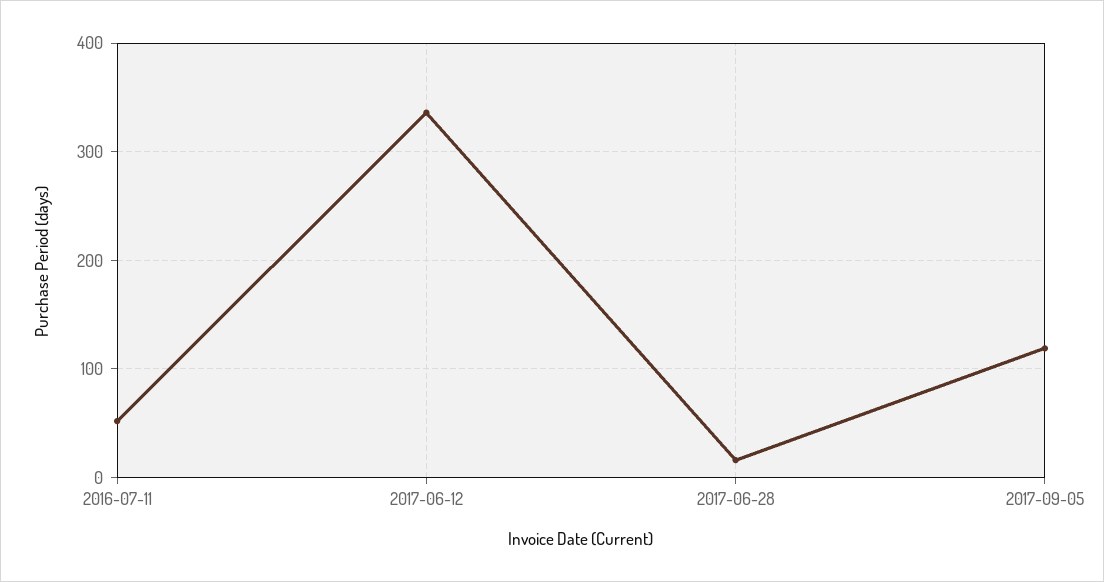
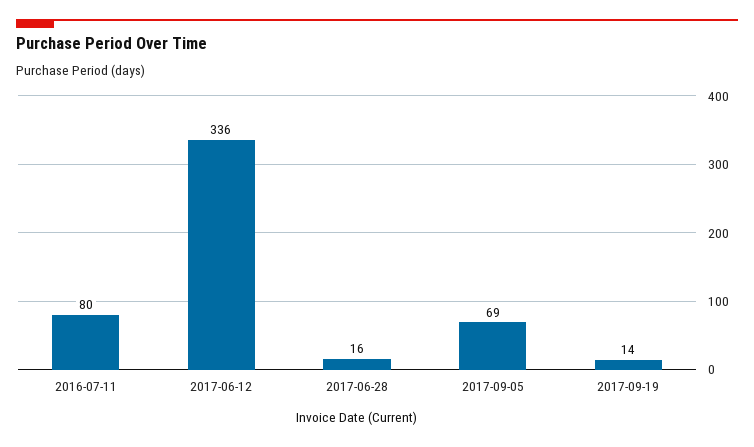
2016-07-11: 50 -> 80
2017-09-05: 120 -> 69
2017-09-19: none -> 14

